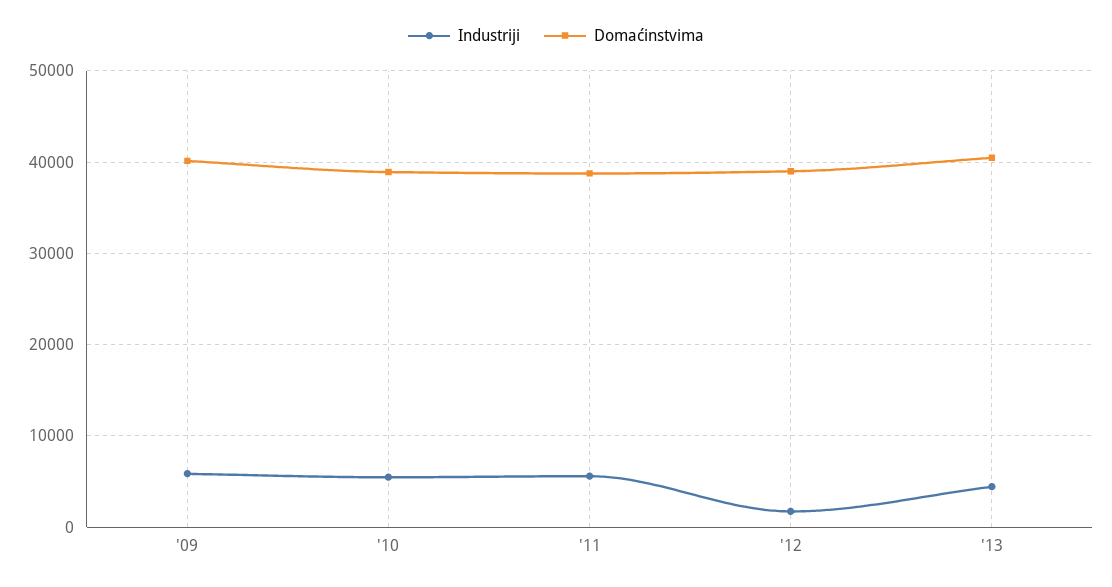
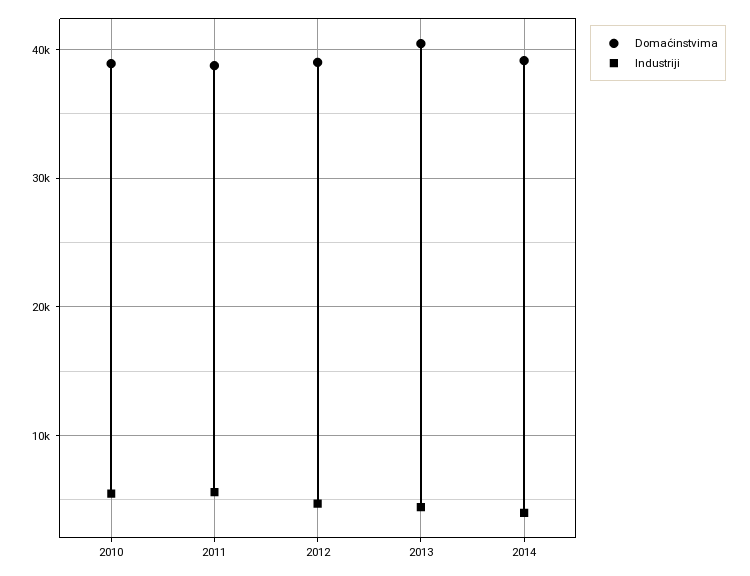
Industriji, '09: 6000 -> none
Domaćinstvima, '09: 40000 -> none
Industriji, '12: 2000 -> 5000
Domaćinstvima, 2014: none -> 39000
Industriji, 2014: none -> 4000

